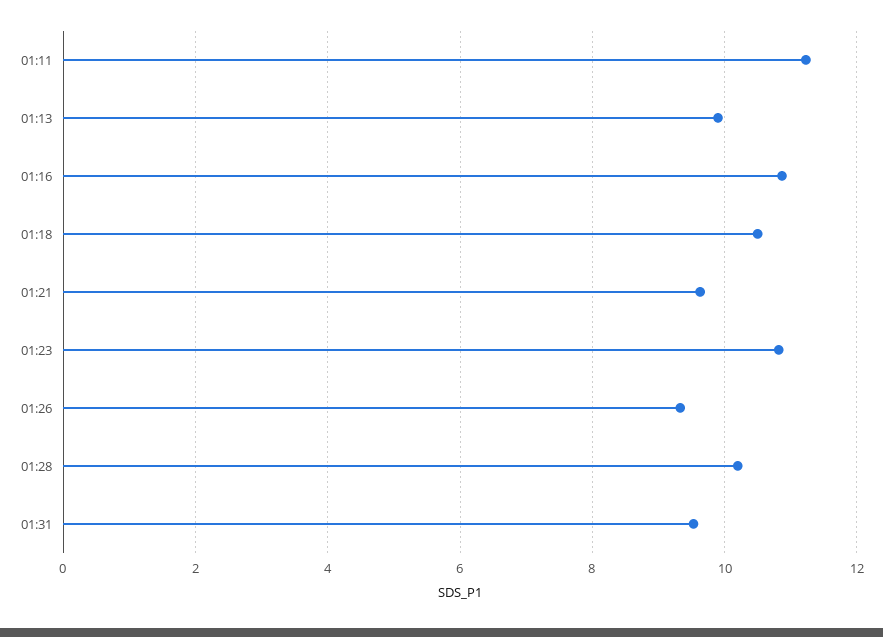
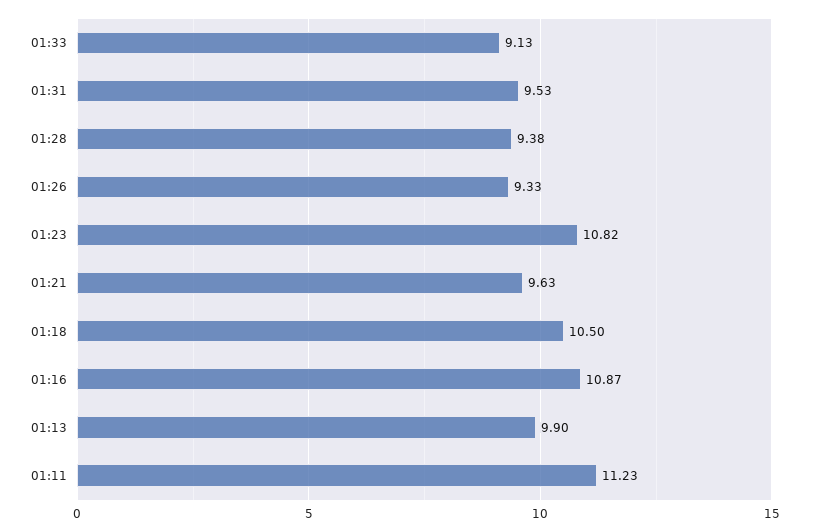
01:28: 10.2 -> 9.38
01:33: none -> 9.13

